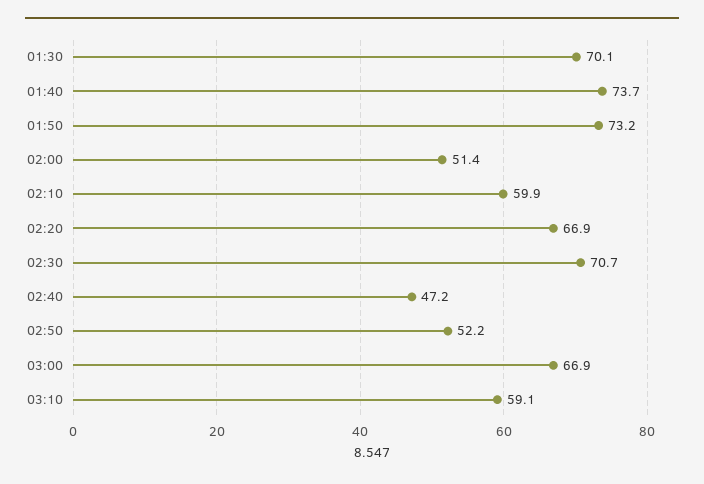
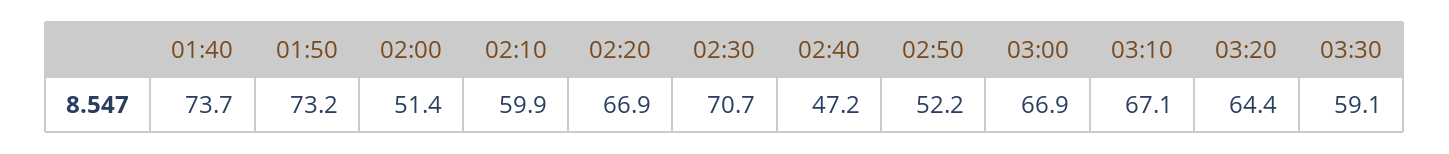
01:30: 70.1 -> none
03:10: 59.1 -> 67.1
03:20: none -> 64.4
03:30: none -> 59.1

